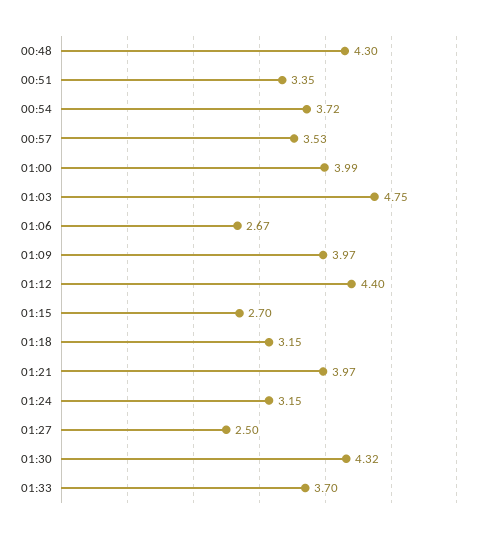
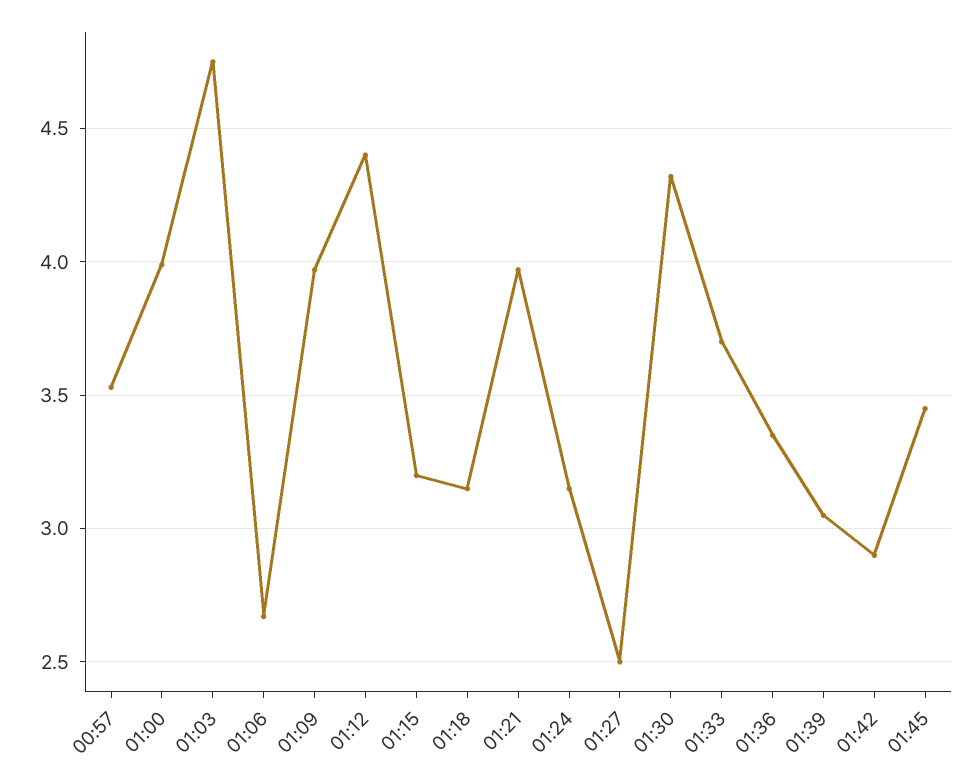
00:48: 4.3 -> none
00:51: 3.35 -> none
00:54: 3.72 -> none
01:15: 2.7 -> 3.2
01:36: none -> 3.35
01:39: none -> 3.05
01:42: none -> 2.9
01:45: none -> 3.45

